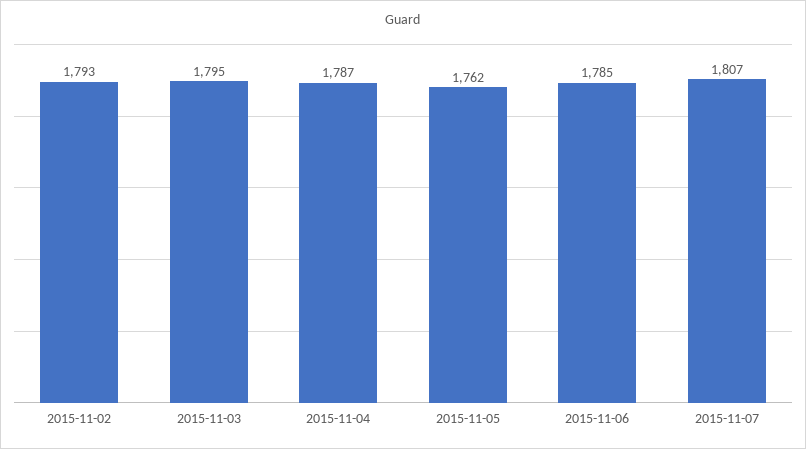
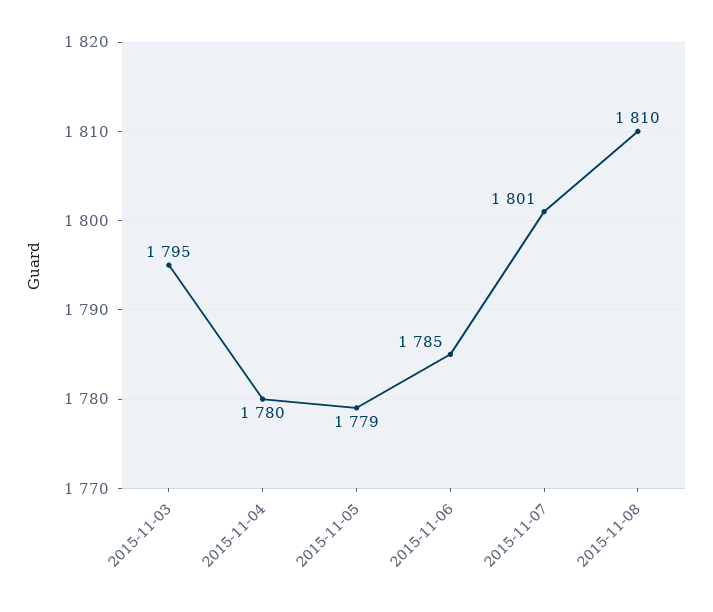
2015-11-02: 1793 -> none
2015-11-04: 1787 -> 1780
2015-11-05: 1762 -> 1779
2015-11-07: 1807 -> 1801
2015-11-08: none -> 1810

